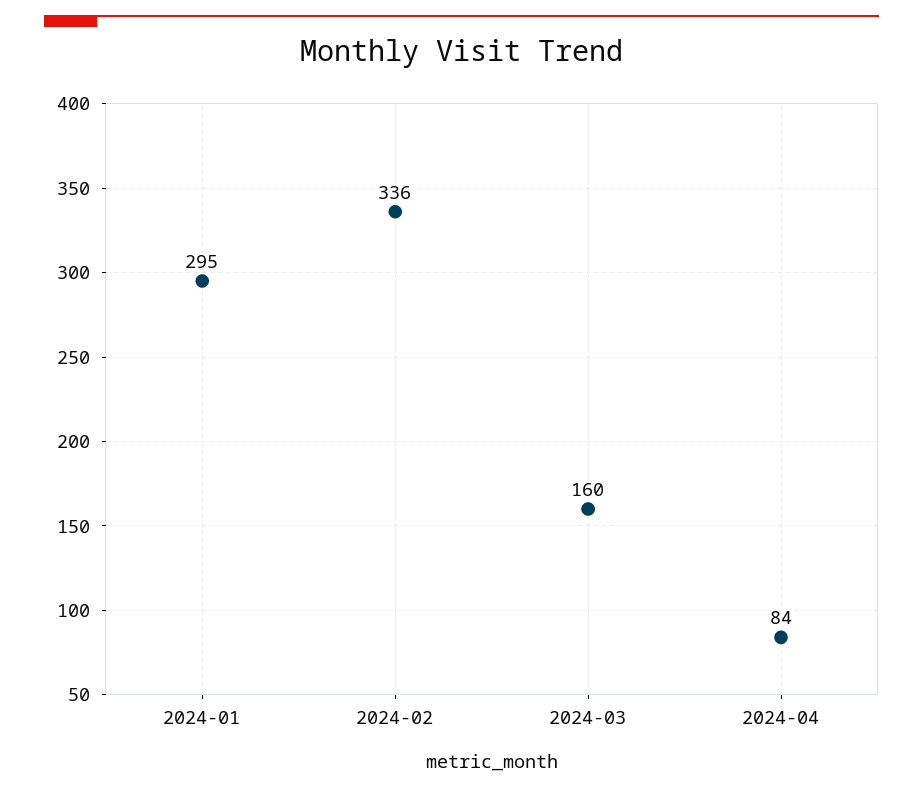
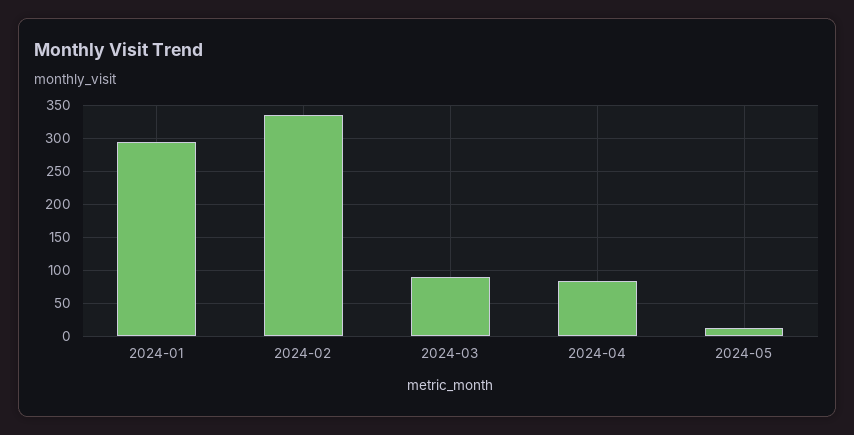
2024-03: 160 -> 90
2024-05: none -> 10

